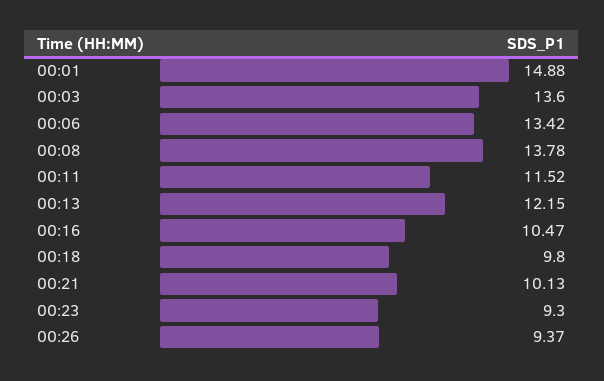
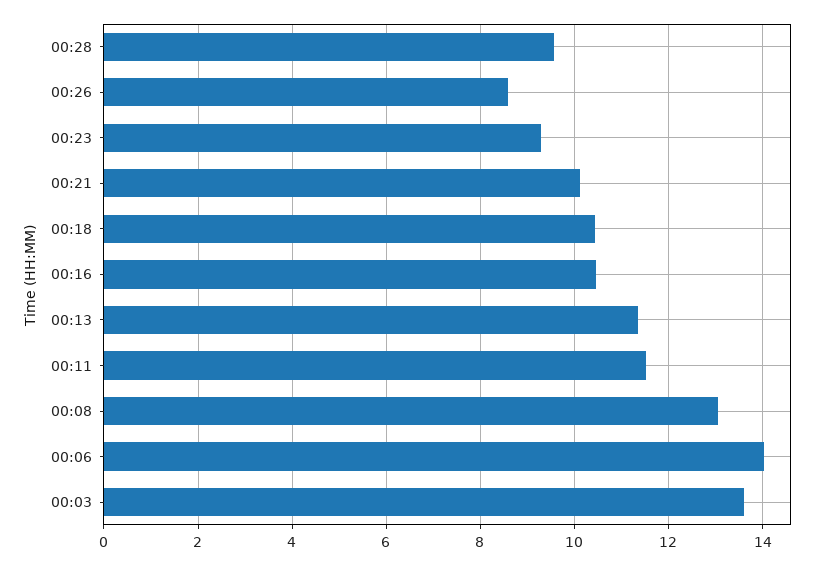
00:01: 14.88 -> none
00:06: 13.42 -> 14
00:08: 13.78 -> 13
00:13: 12.15 -> 11.4
00:18: 9.8 -> 10.4
00:26: 9.37 -> 8.6
00:28: none -> 9.6

